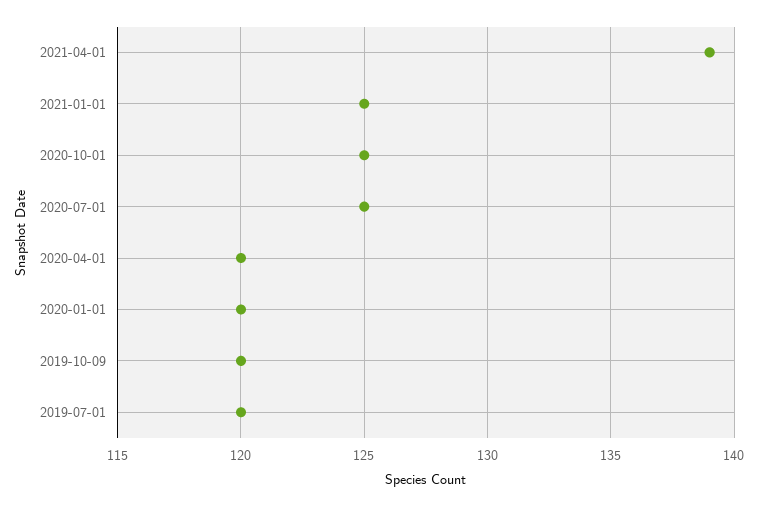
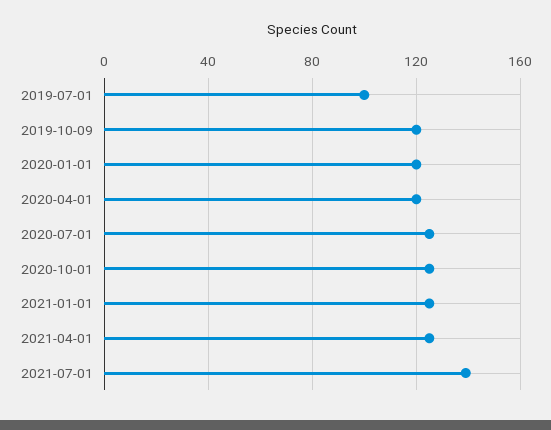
2021-04-01: 139 -> 125
2019-07-01: 120 -> 100
2021-07-01: none -> 140

